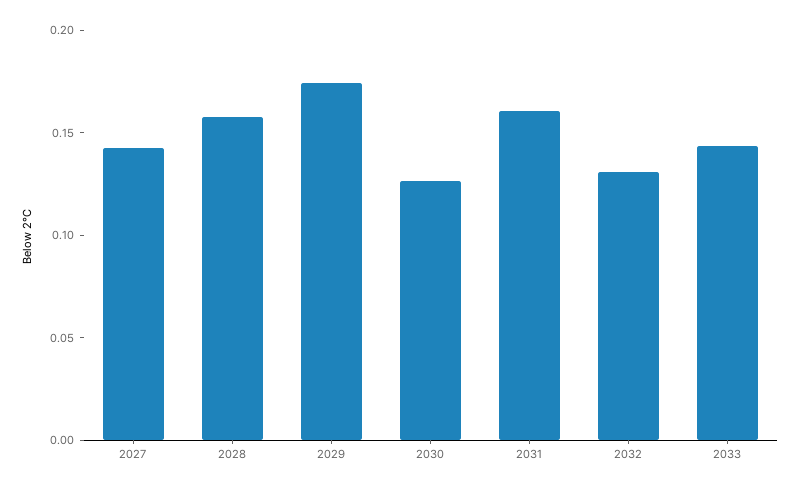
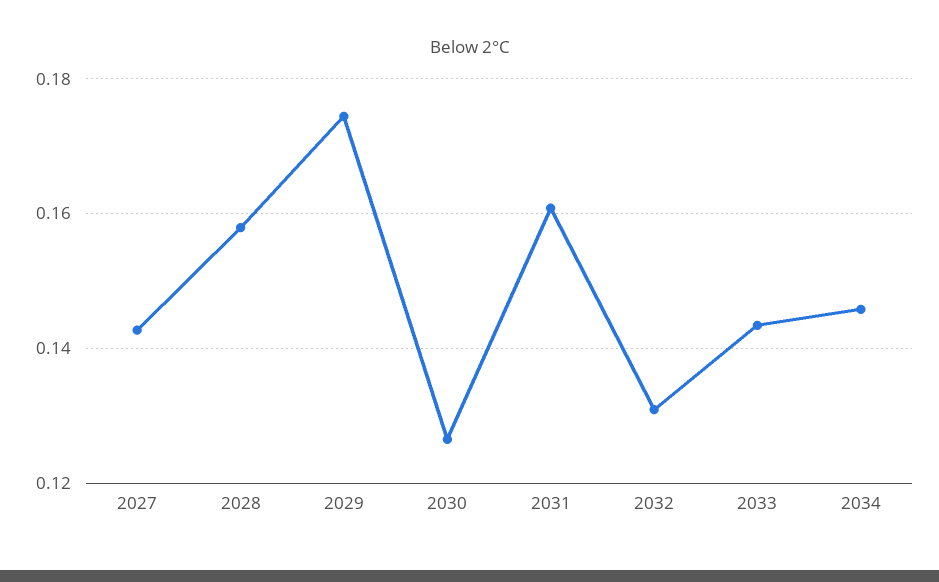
2034: none -> 0.146

